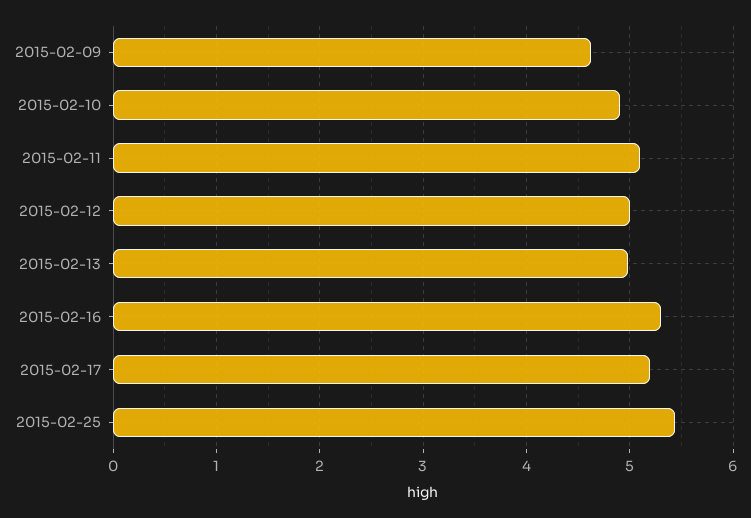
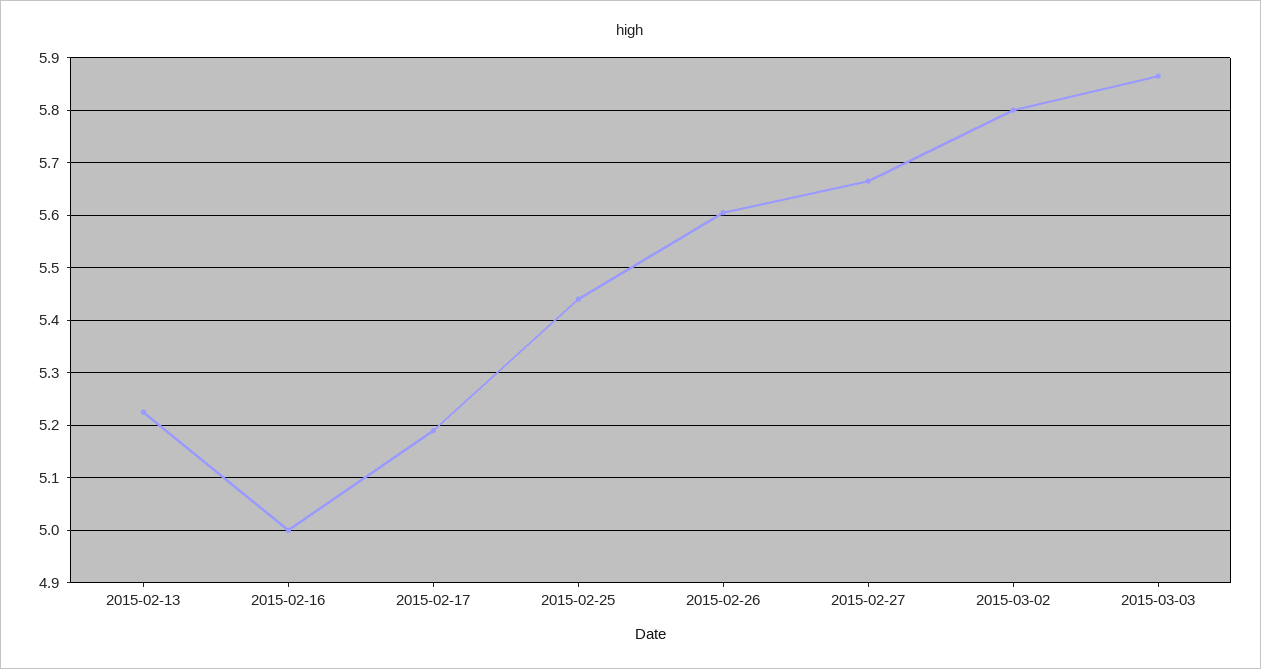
2015-02-09: 4.6 -> none
2015-02-10: 4.9 -> none
2015-02-11: 5.1 -> none
2015-02-12: 5 -> none
2015-02-13: 5 -> 5.22
2015-02-16: 5.3 -> 5
2015-02-26: none -> 5.6
2015-02-27: none -> 5.66
2015-03-02: none -> 5.8
2015-03-03: none -> 5.86

